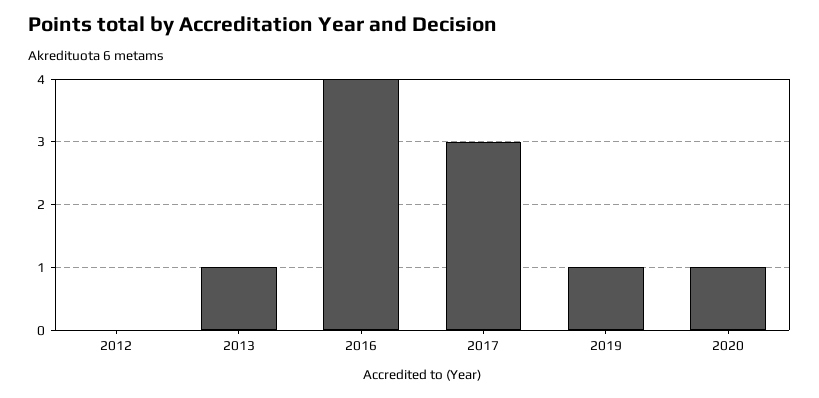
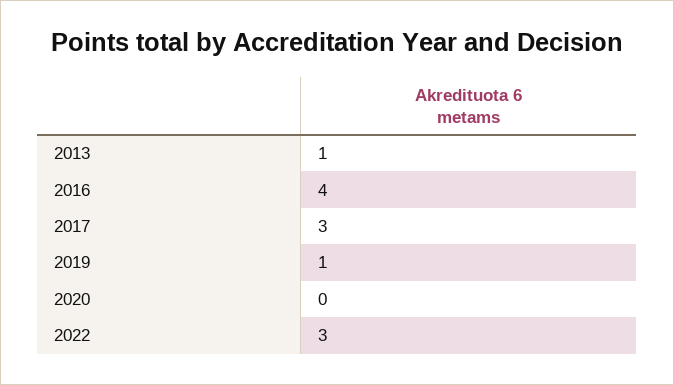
2012: 0 -> none
2020: 1 -> 0
2022: none -> 3

